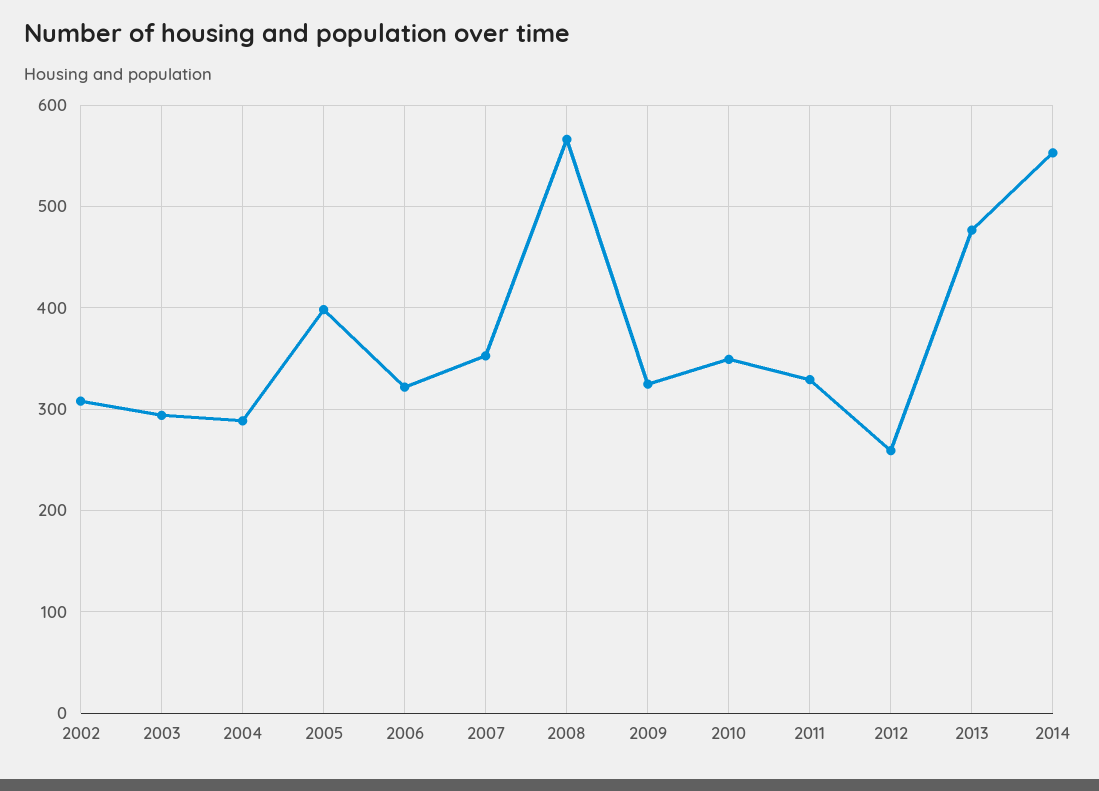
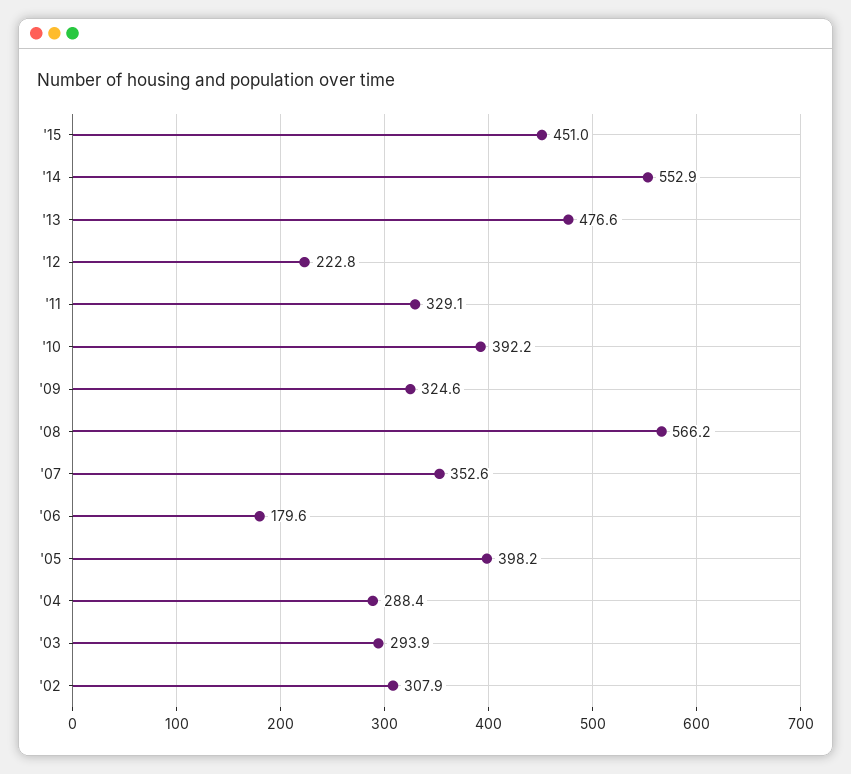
2006: 320 -> 179.6
2010: 350 -> 392.2
2012: 260 -> 222.8
'15: none -> 451

